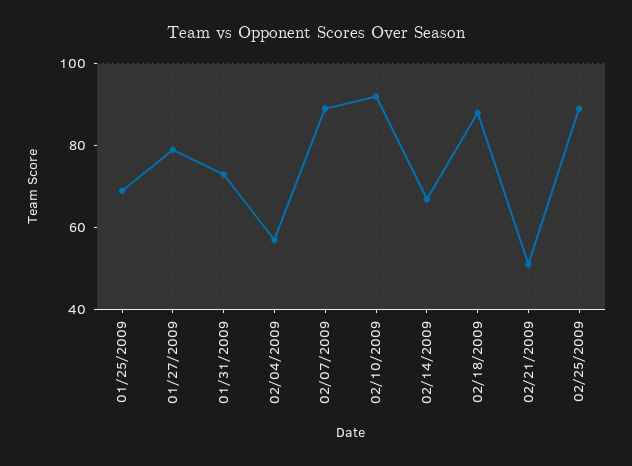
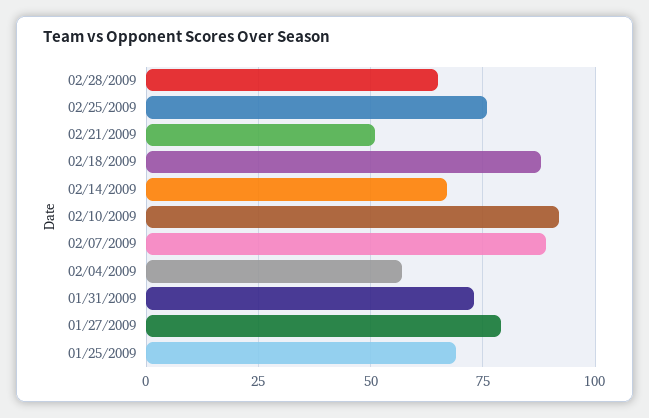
02/25/2009: 90 -> 75
02/28/2009: none -> 65

